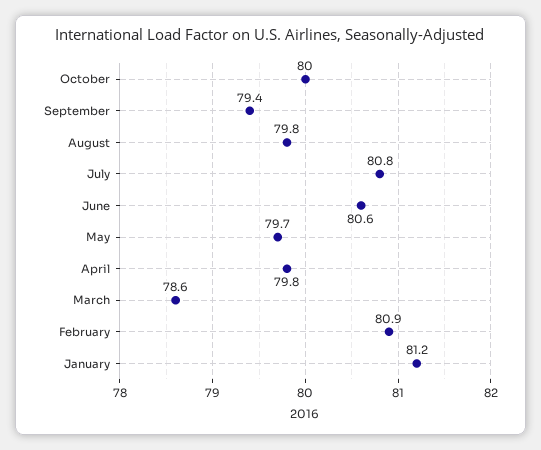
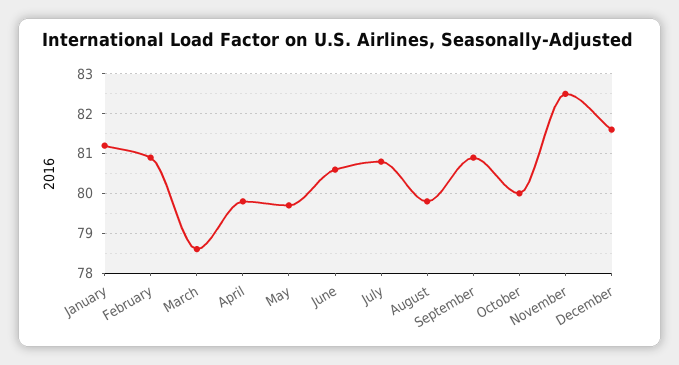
September: 79.4 -> 81
November: none -> 82.5
December: none -> 81.5

